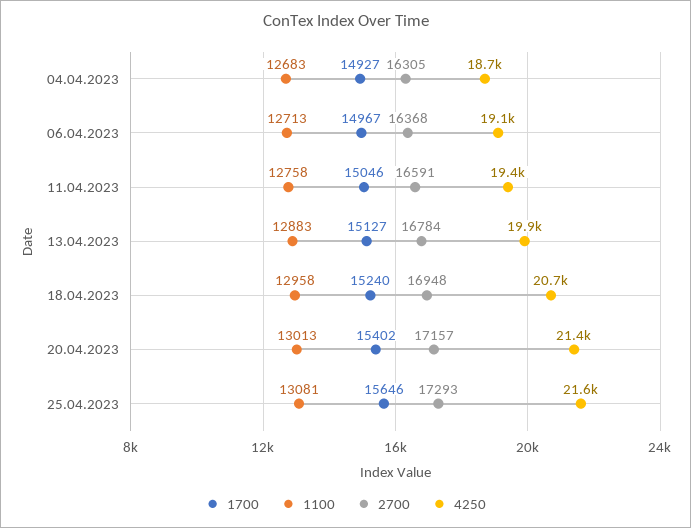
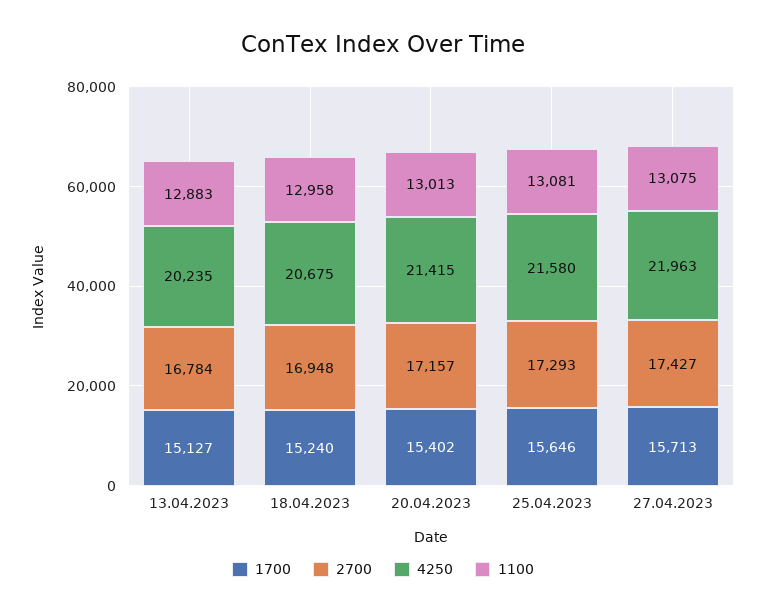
1700, 04.04.2023: 14927 -> none
1100, 04.04.2023: 12683 -> none
2700, 04.04.2023: 16305 -> none
4250, 04.04.2023: 18700 -> none
1700, 06.04.2023: 14967 -> none
1100, 06.04.2023: 12713 -> none
2700, 06.04.2023: 16368 -> none
4250, 06.04.2023: 19100 -> none
1700, 11.04.2023: 15046 -> none
1100, 11.04.2023: 12758 -> none
2700, 11.04.2023: 16591 -> none
4250, 11.04.2023: 19400 -> none
4250, 13.04.2023: 19900 -> 20235
1700, 27.04.2023: none -> 15713
2700, 27.04.2023: none -> 17427
4250, 27.04.2023: none -> 21963
1100, 27.04.2023: none -> 13075

